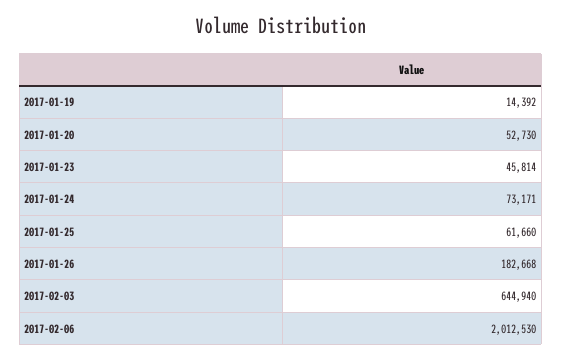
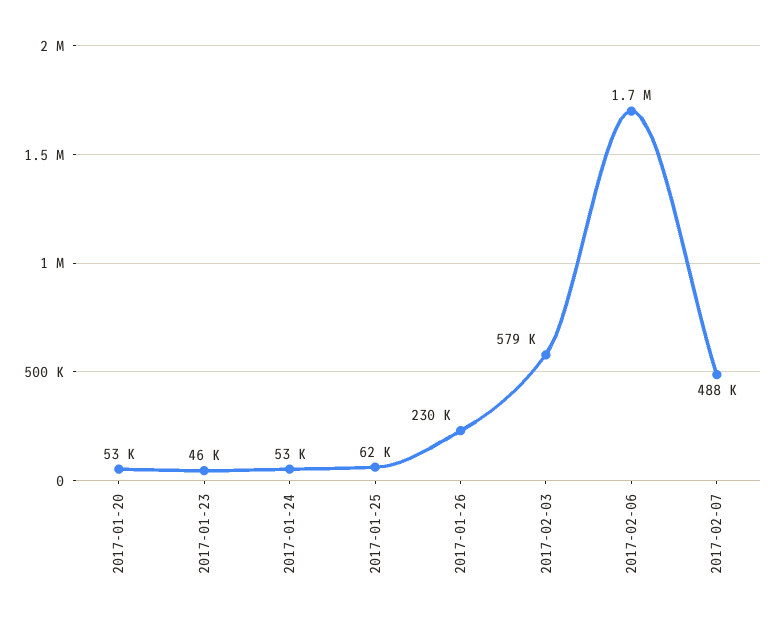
2017-01-19: 14392 -> none
2017-01-24: 73171 -> 53000
2017-01-26: 182668 -> 230000
2017-02-03: 644940 -> 579000
2017-02-06: 2012530 -> 1700000
2017-02-07: none -> 488000

